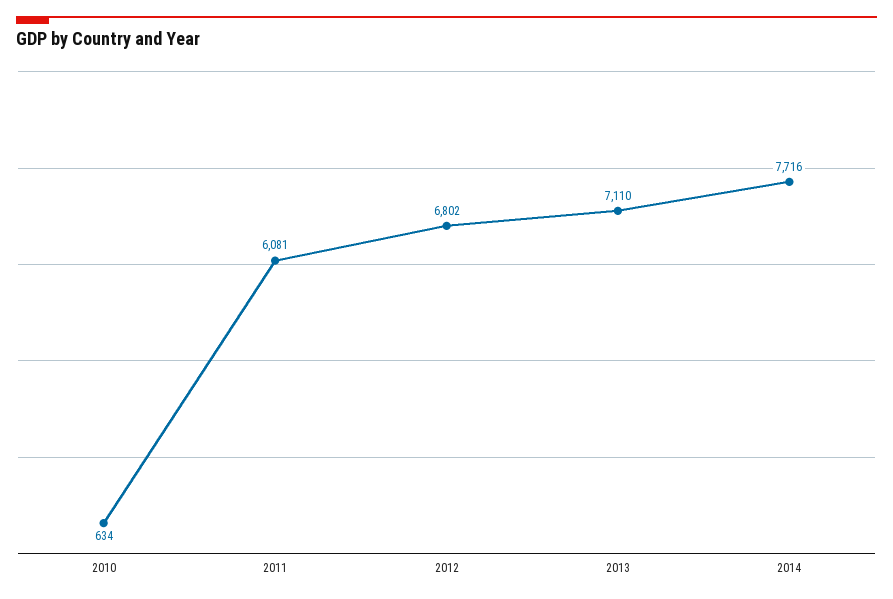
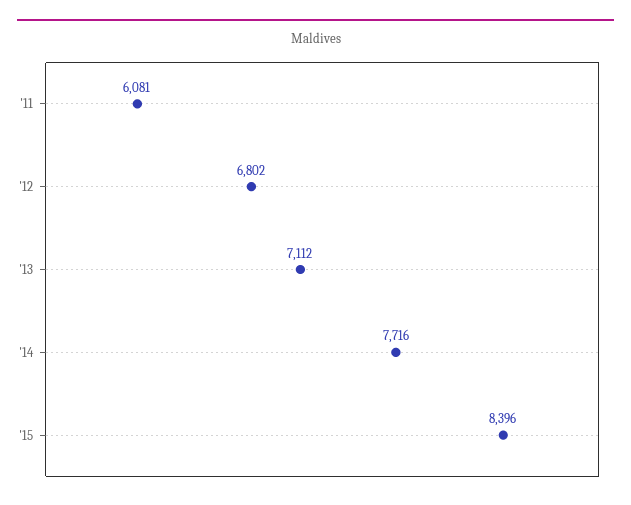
2010: 634 -> none
2013: 7110 -> 7112
'15: none -> 8396

